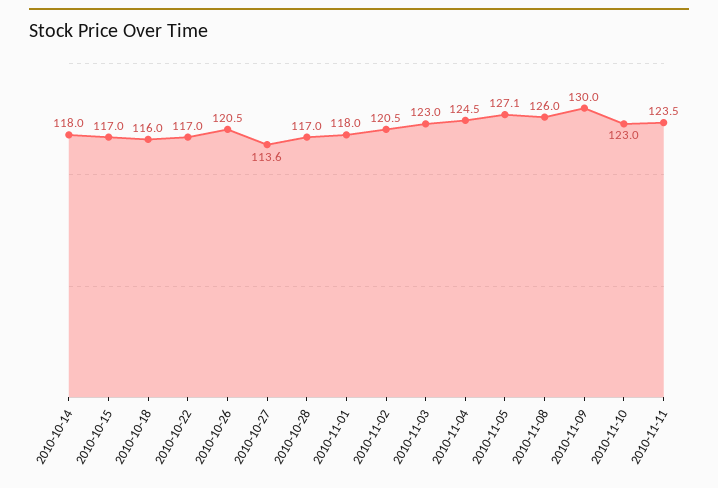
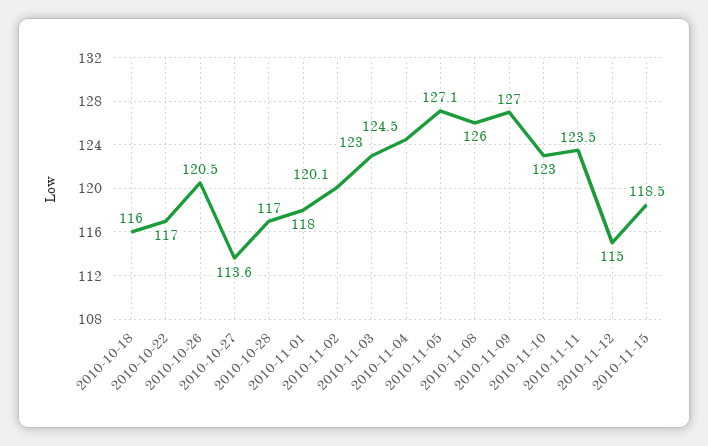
2010-10-14: 118 -> none
2010-10-15: 117 -> none
2010-11-02: 120.5 -> 120.1
2010-11-09: 130 -> 127
2010-11-12: none -> 115
2010-11-15: none -> 118.5

